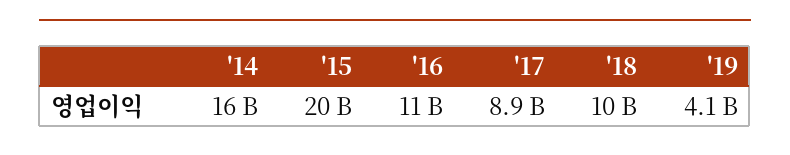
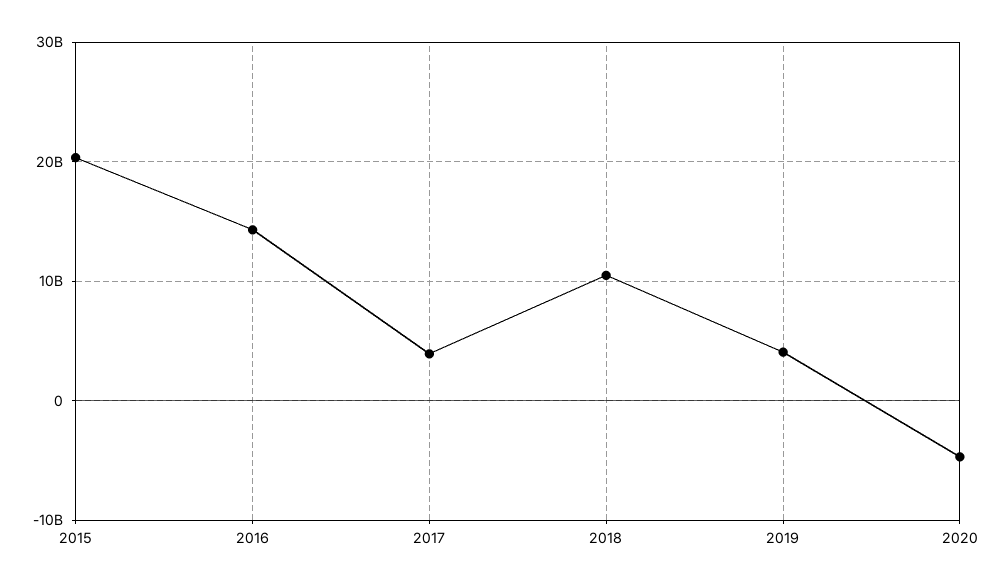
'14: 16000000000 -> none
'16: 11000000000 -> 14000000000
'17: 8900000000 -> 4000000000
2020: none -> -5000000000

